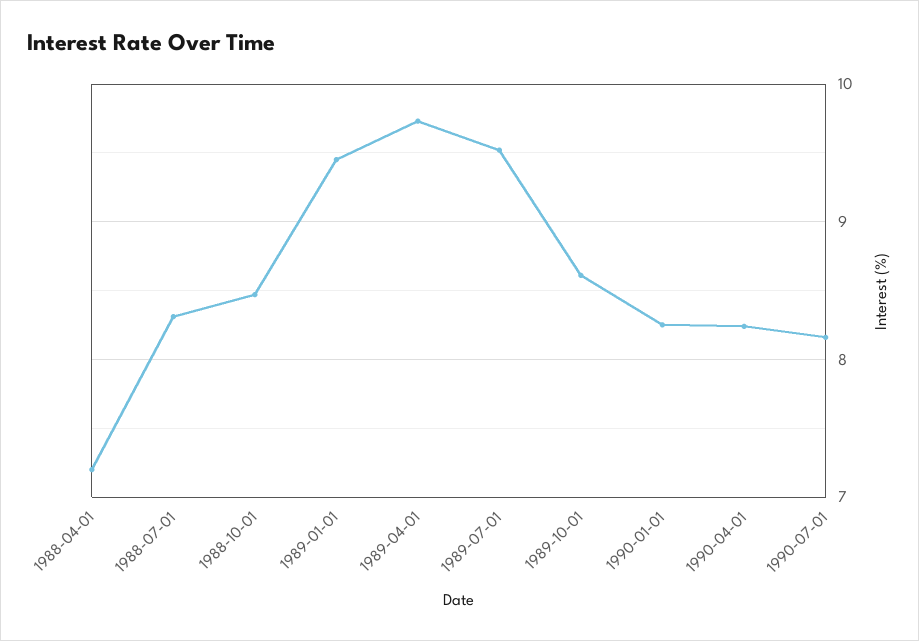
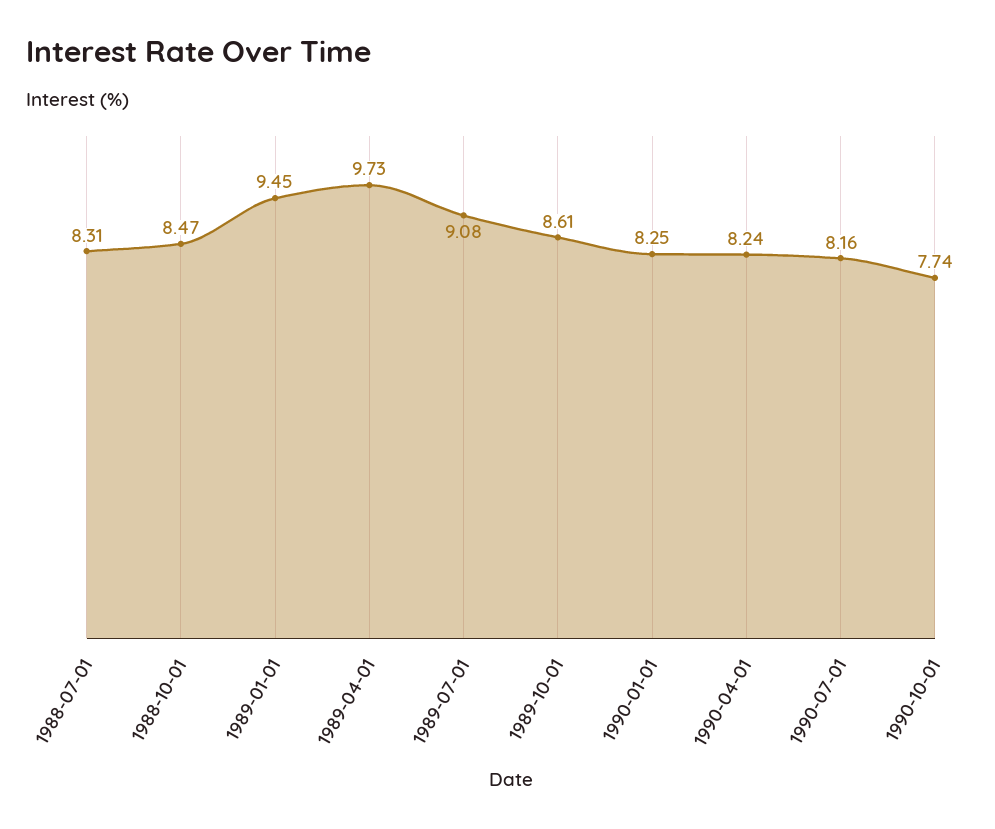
1988-04-01: 7.2 -> none
1989-07-01: 9.5 -> 9.08
1990-10-01: none -> 7.74

